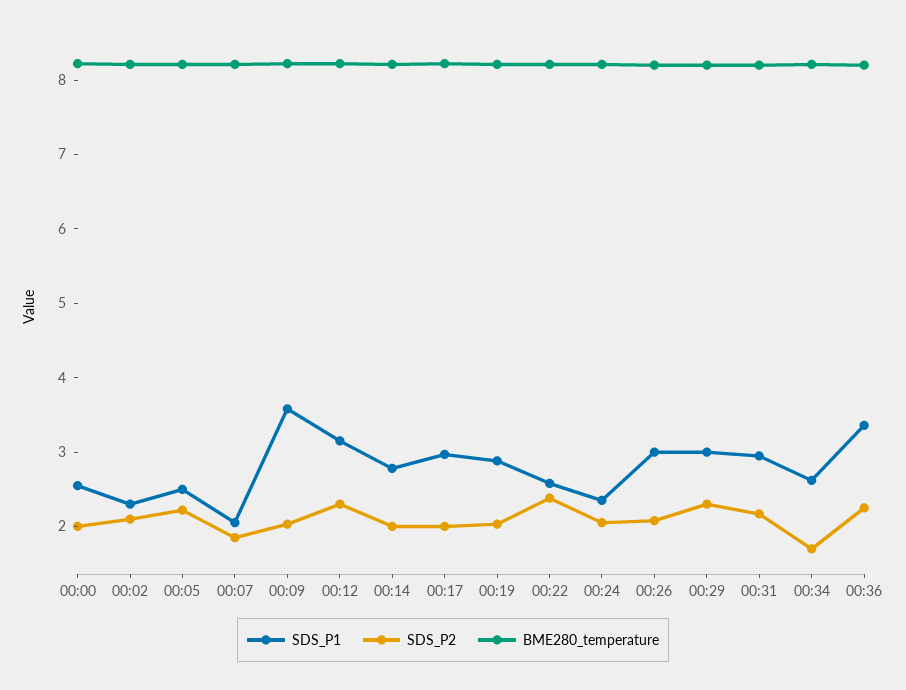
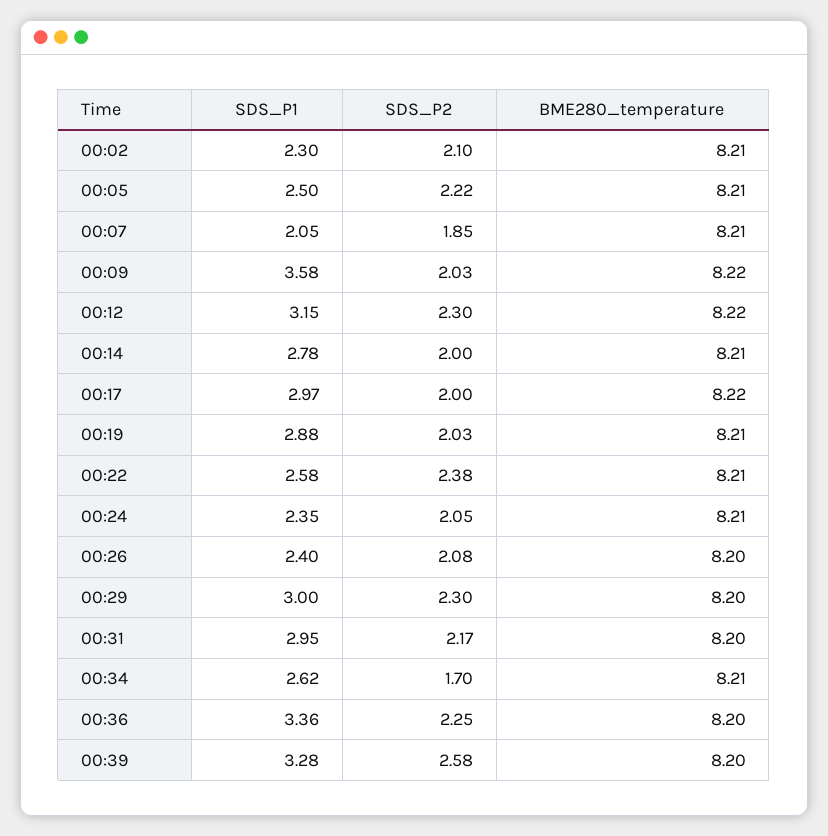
SDS_P1, 00:00: 2.6 -> none
SDS_P2, 00:00: 2 -> none
BME280_temperature, 00:00: 8.2 -> none
SDS_P1, 00:26: 3 -> 2.4
SDS_P1, 00:39: none -> 3.28
SDS_P2, 00:39: none -> 2.58
BME280_temperature, 00:39: none -> 8.2

